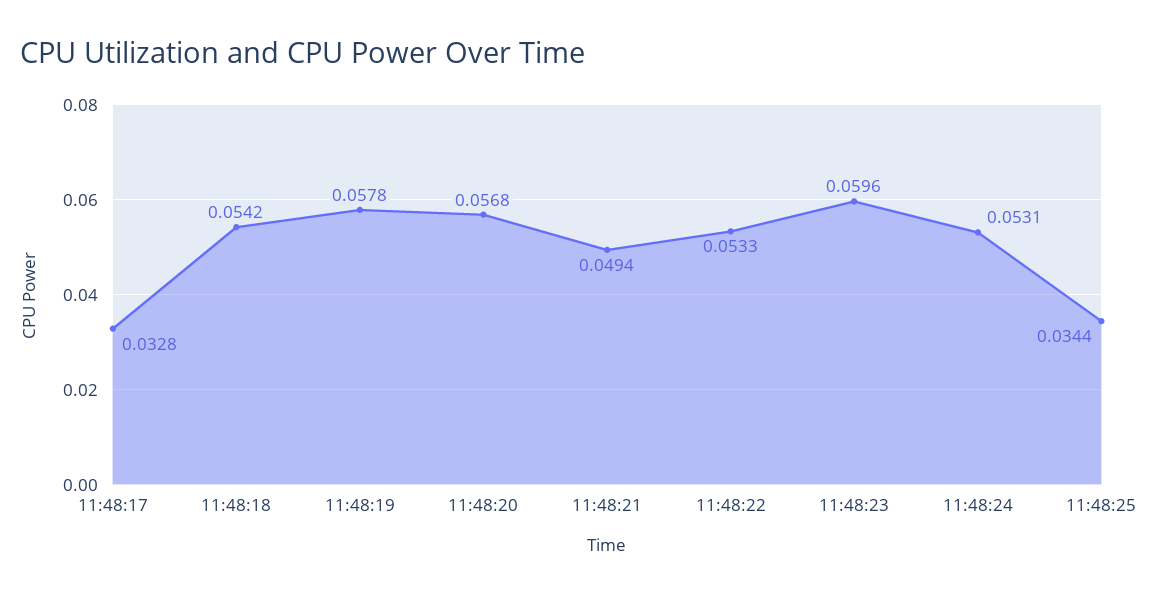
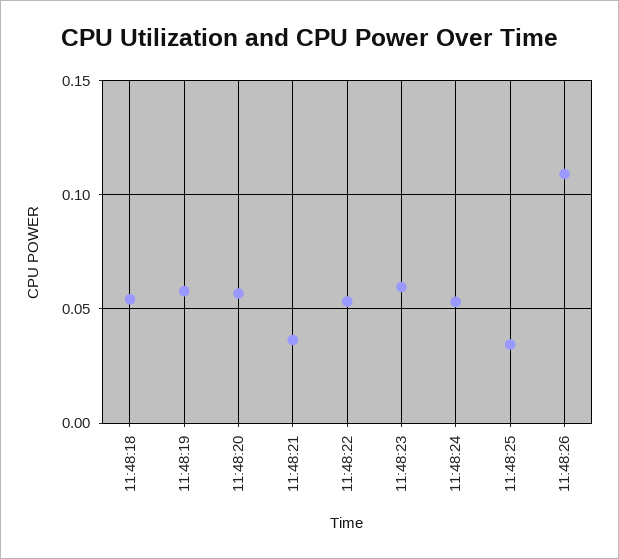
11:48:17: 0.0328 -> none
11:48:21: 0.0494 -> 0.035
11:48:26: none -> 0.11

